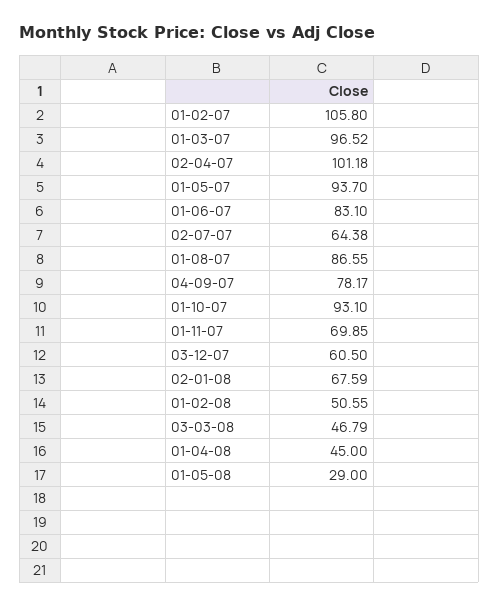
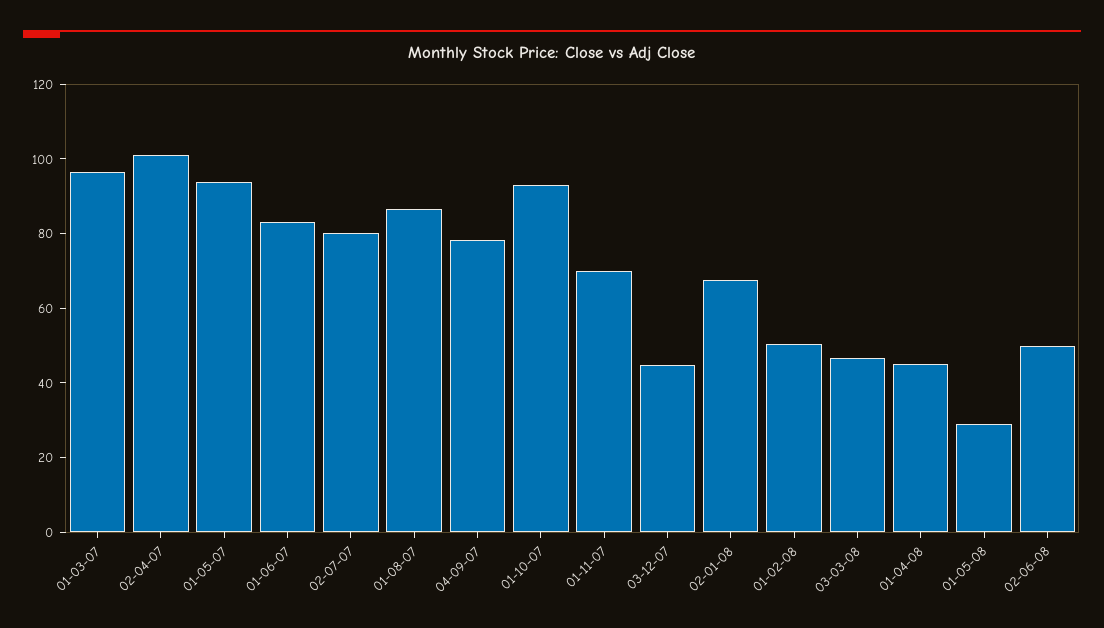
01-02-07: 105.8 -> none
02-07-07: 64.38 -> 80
03-12-07: 60.5 -> 45
02-06-08: none -> 50

